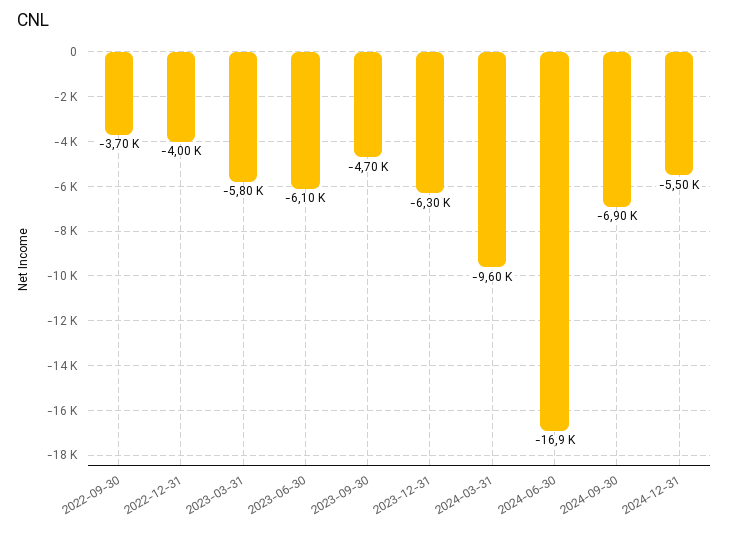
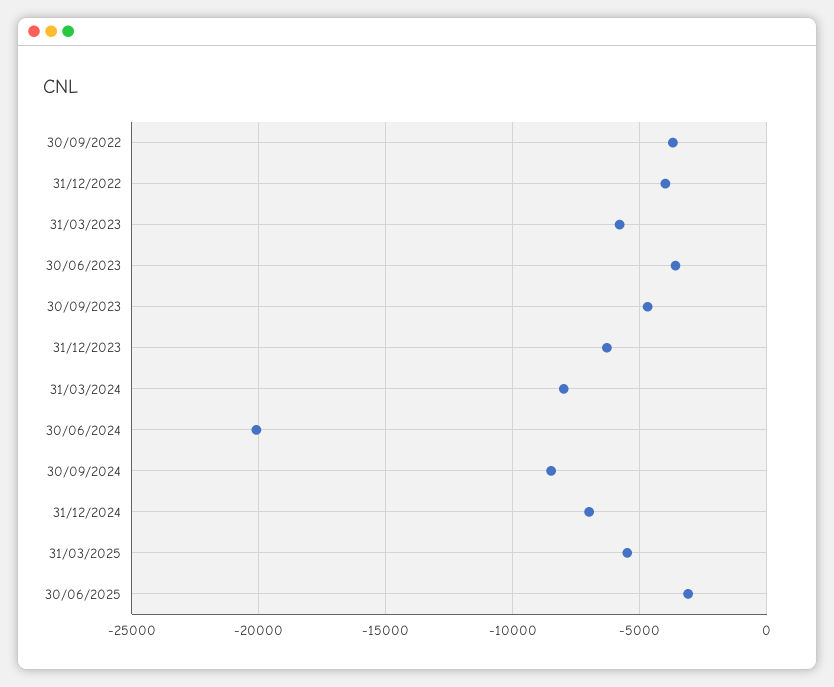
2023-06-30: -6100 -> -3500
2024-03-31: -9600 -> -8000
2024-06-30: -16900 -> -20000
2024-09-30: -6900 -> -8500
2024-12-31: -5500 -> -7000
31/03/2025: none -> -5500
30/06/2025: none -> -3000

